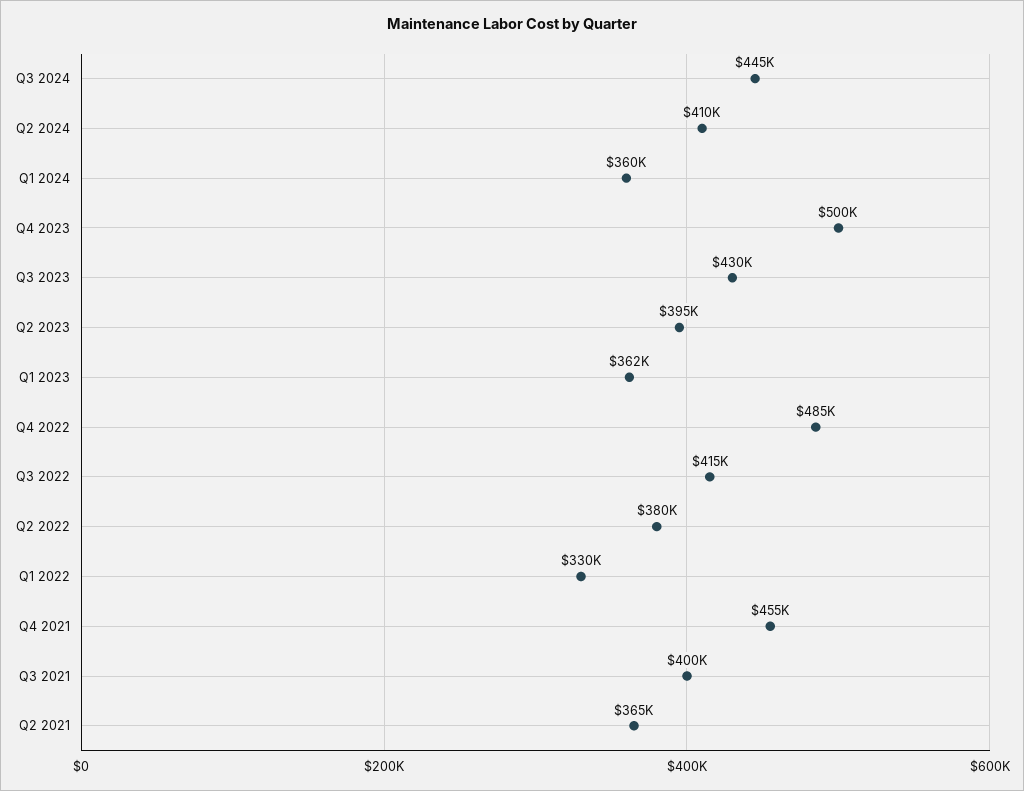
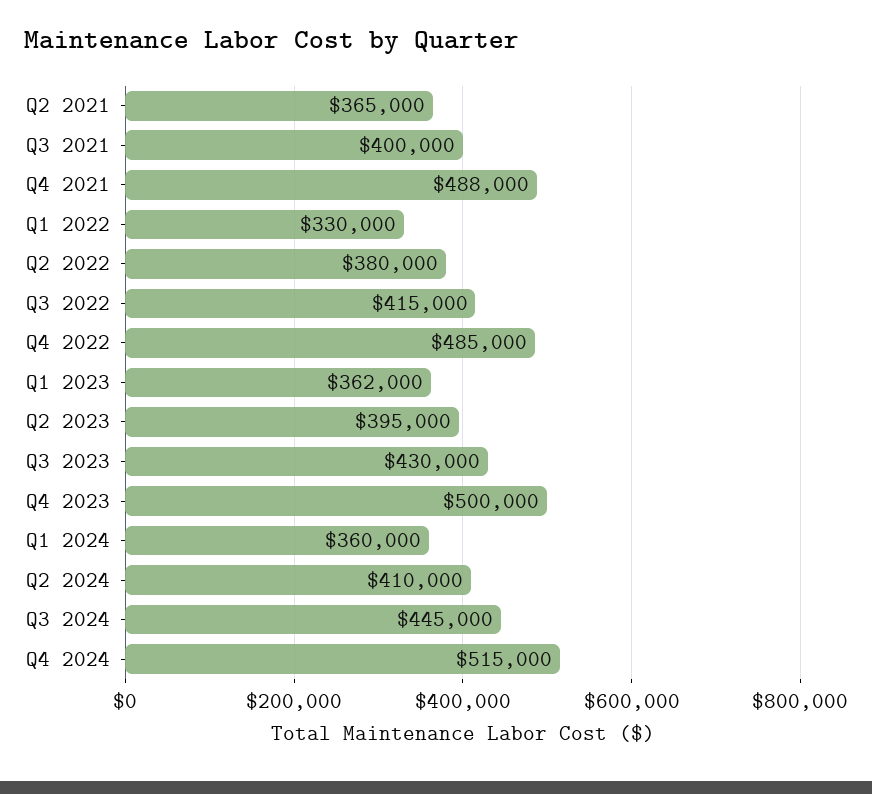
Q4 2021: 455000 -> 488000
Q4 2024: none -> 515000

